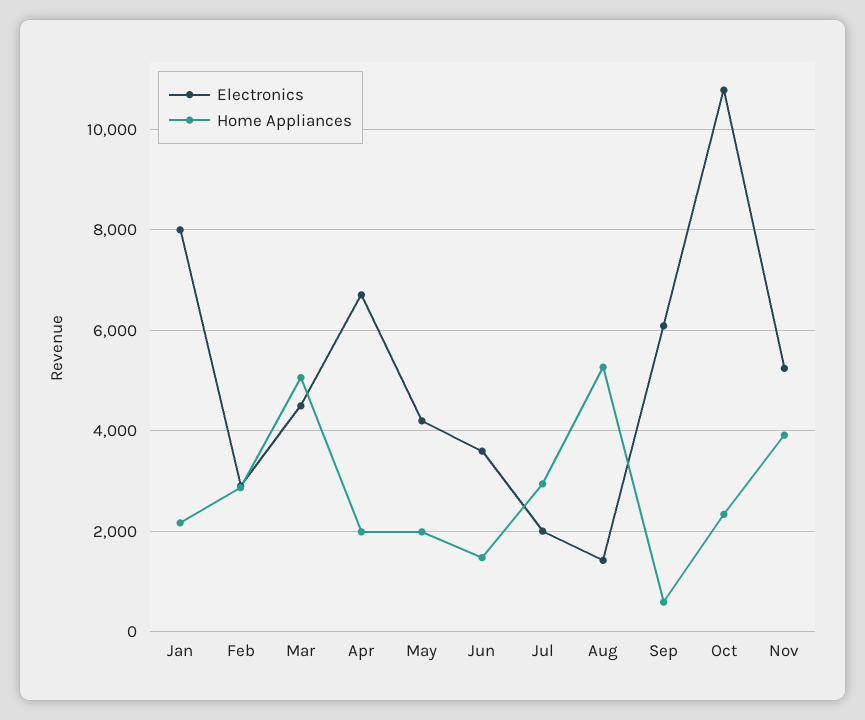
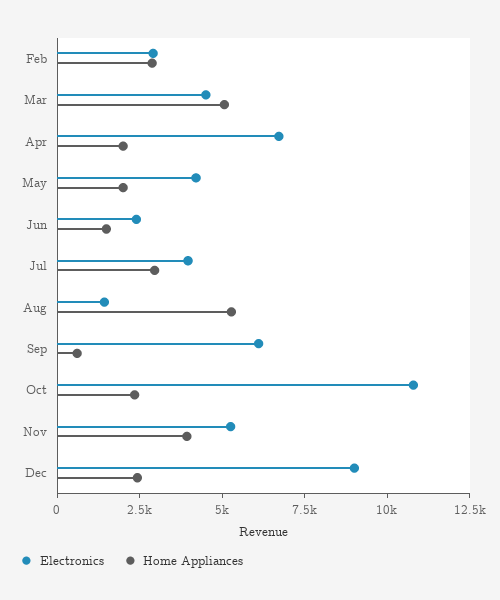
Electronics, Jan: 8000 -> none
Home Appliances, Jan: 2200 -> none
Electronics, Jun: 3600 -> 2500
Electronics, Jul: 2000 -> 4000
Electronics, Dec: none -> 9000
Home Appliances, Dec: none -> 2500

